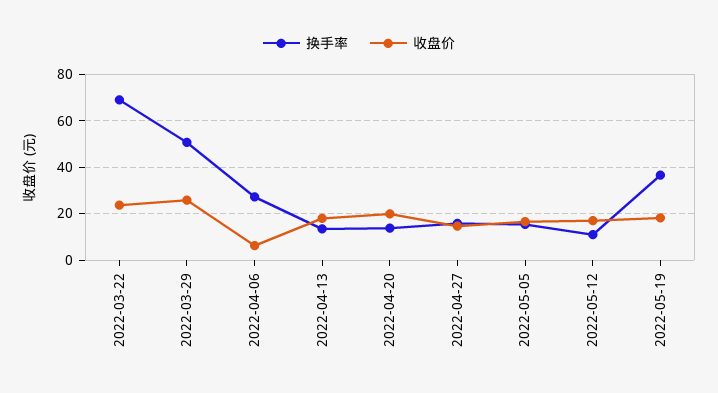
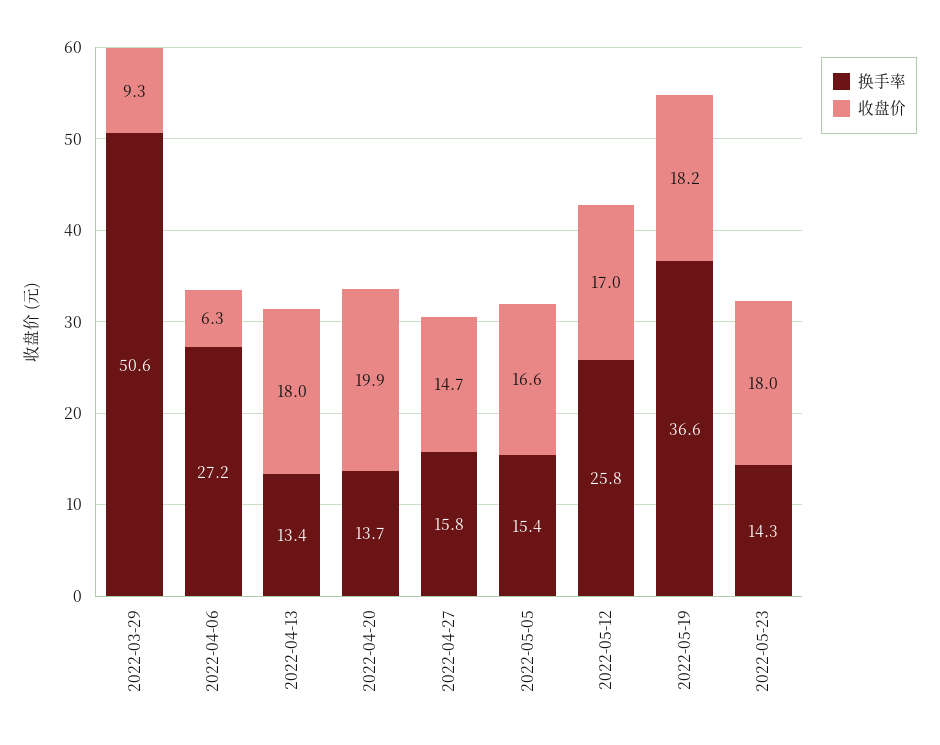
换手率, 2022-03-22: 70 -> none
收盘价, 2022-03-22: 25 -> none
收盘价, 2022-03-29: 25 -> 9.3
换手率, 2022-05-12: 10 -> 25.8
换手率, 2022-05-23: none -> 14.3
收盘价, 2022-05-23: none -> 18

